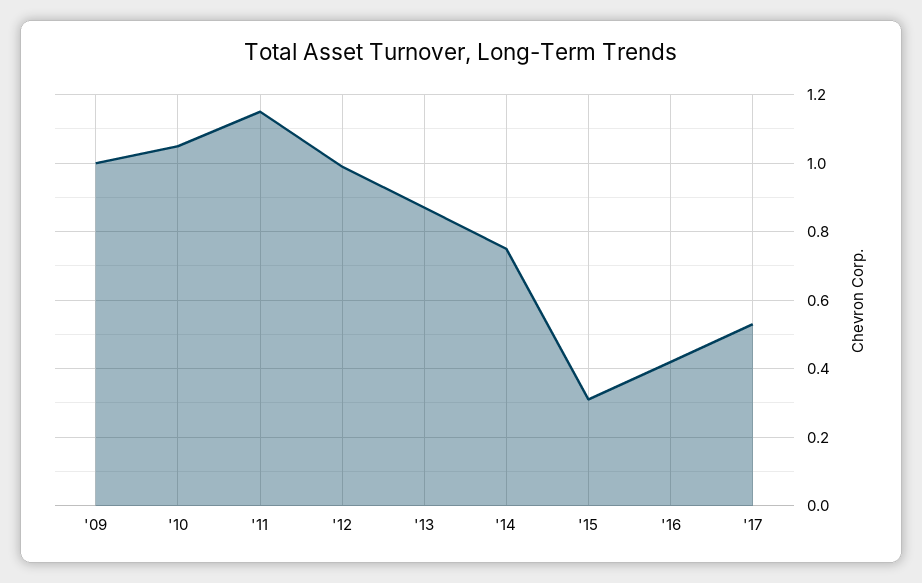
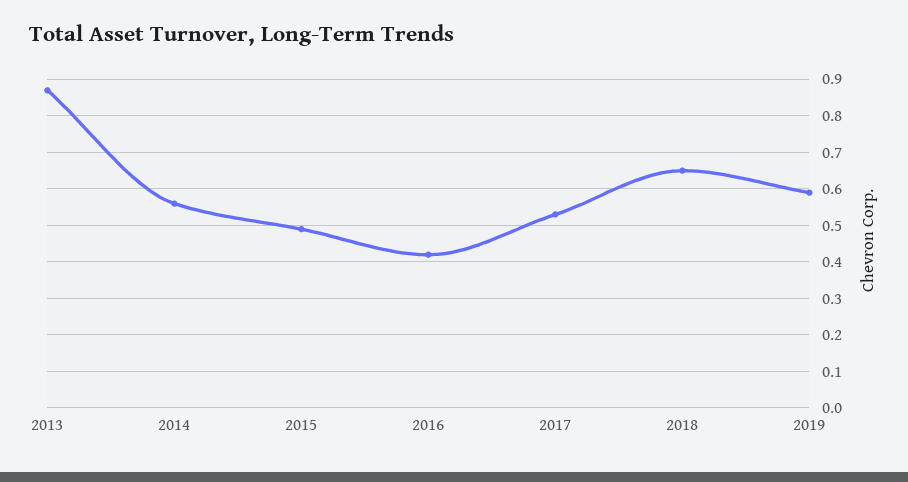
'09: 1 -> none
'10: 1.05 -> none
'11: 1.15 -> none
'12: 1 -> none
'14: 0.75 -> 0.55
'15: 0.3 -> 0.5
2018: none -> 0.65
2019: none -> 0.6

